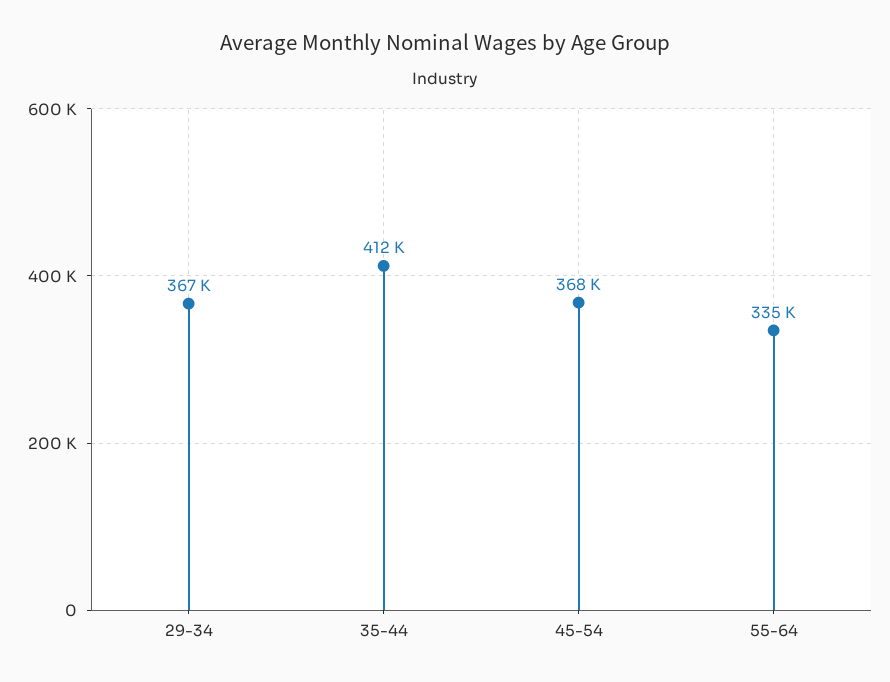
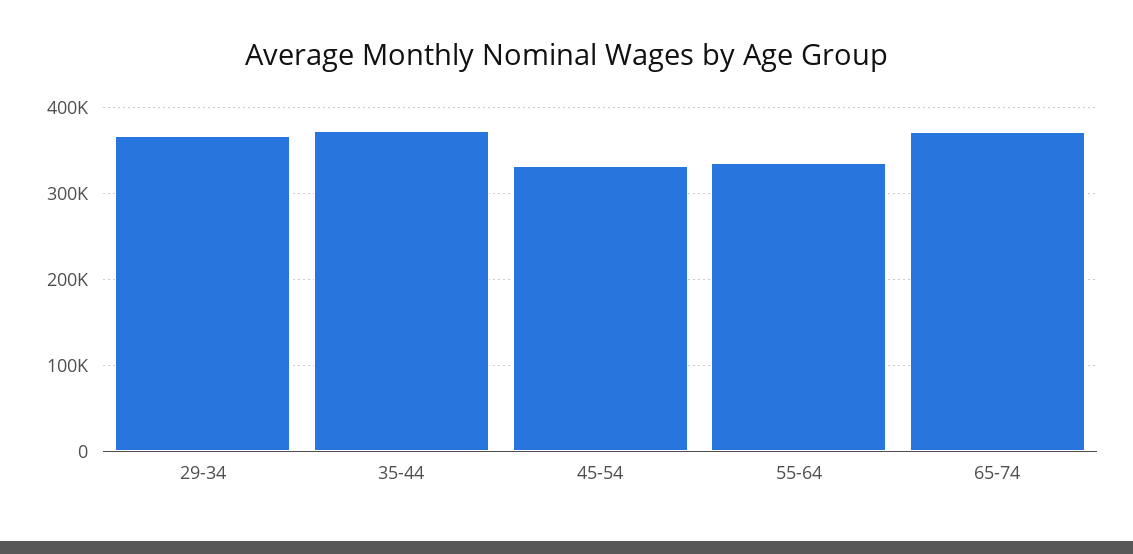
35-44: 412000 -> 370000
45-54: 368000 -> 330000
65-74: none -> 370000

